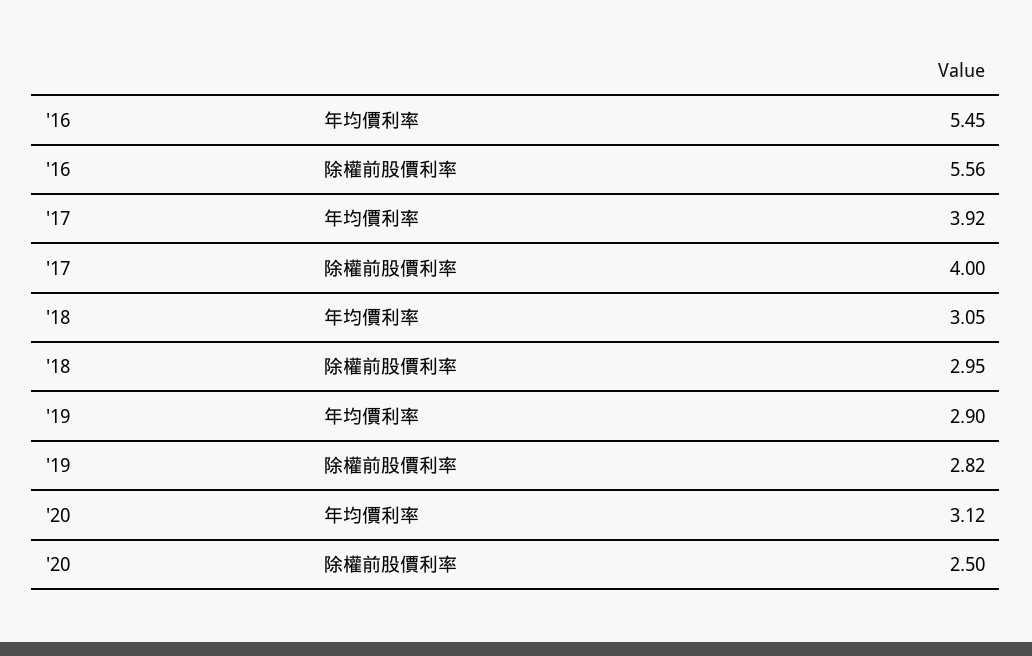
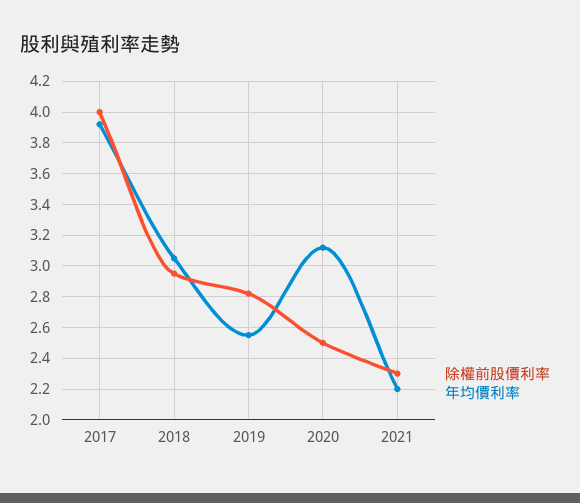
年均價利率, '16: 5.45 -> none
除權前股價利率, '16: 5.56 -> none
年均價利率, '19: 2.9 -> 2.55
除權前股價利率, 2021: none -> 2.3
年均價利率, 2021: none -> 2.2

